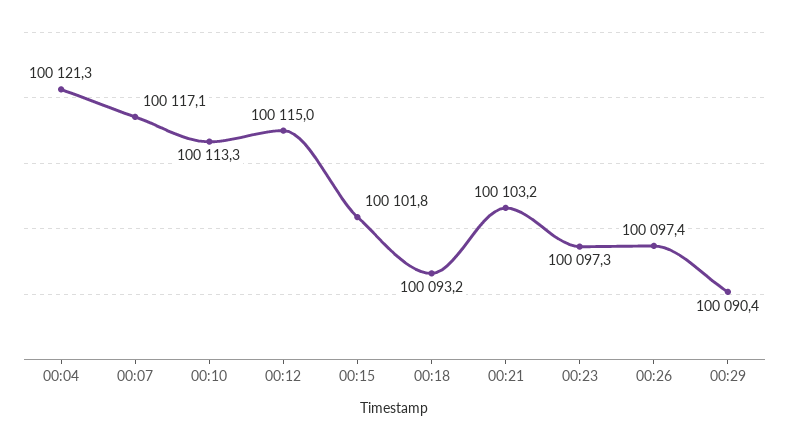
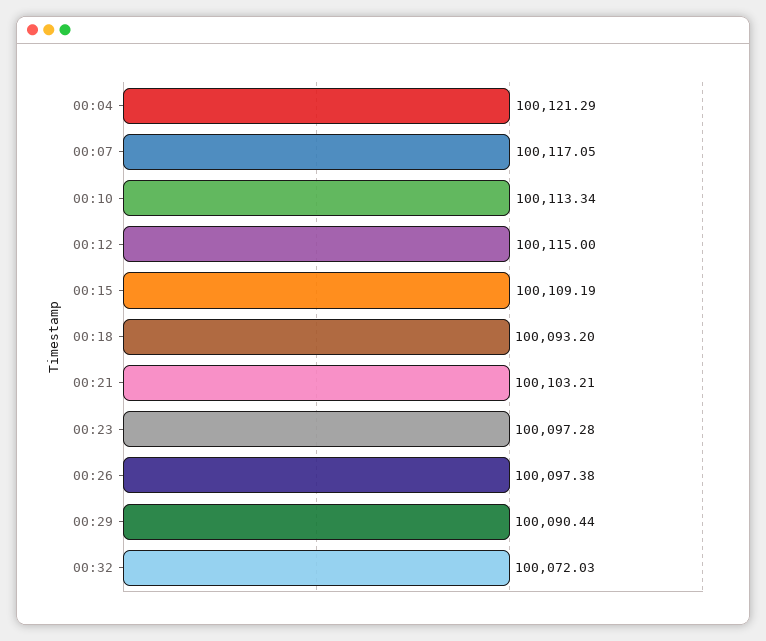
00:15: 100101.8 -> 100109.19
00:32: none -> 100072.03

